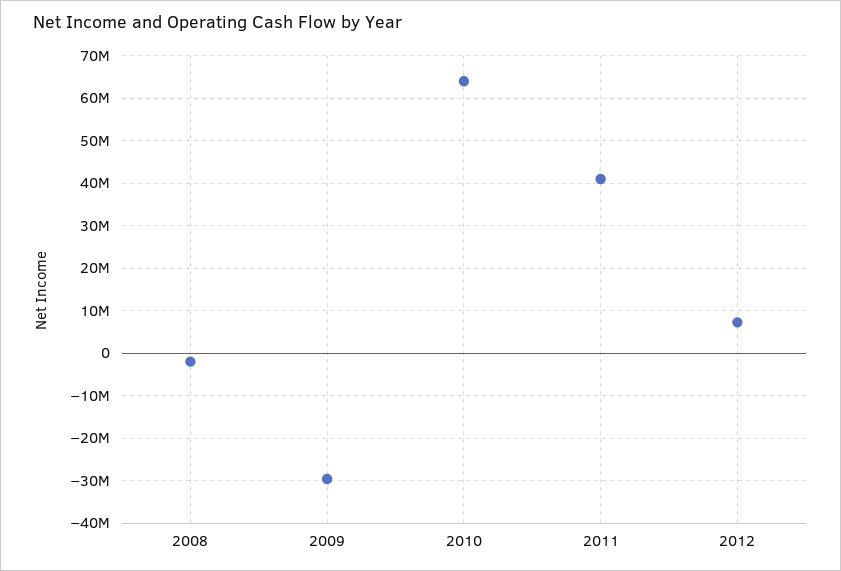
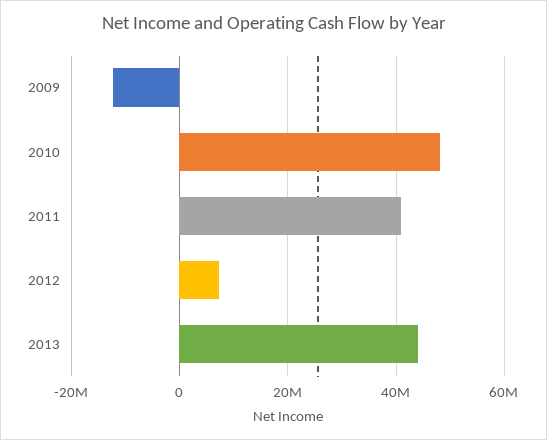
2008: -2000000 -> none
2009: -30000000 -> -12000000
2010: 64000000 -> 48000000
2013: none -> 44000000

